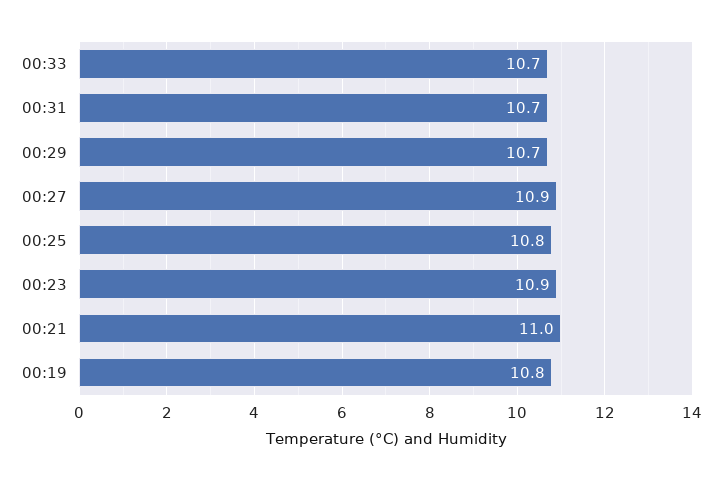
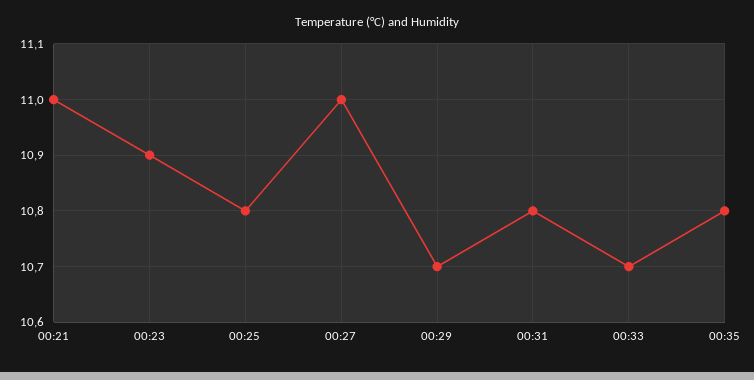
00:31: 10.7 -> 10.8
00:27: 10.9 -> 11
00:19: 10.8 -> none
00:35: none -> 10.8

